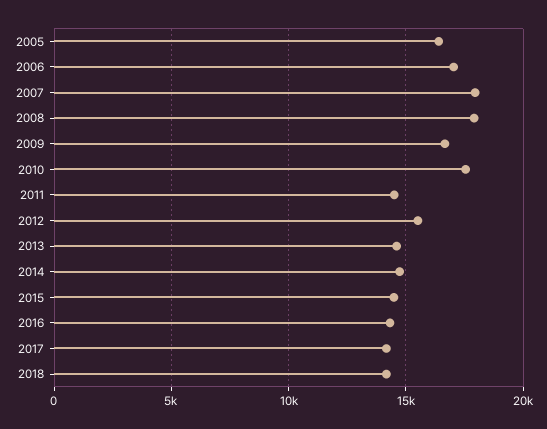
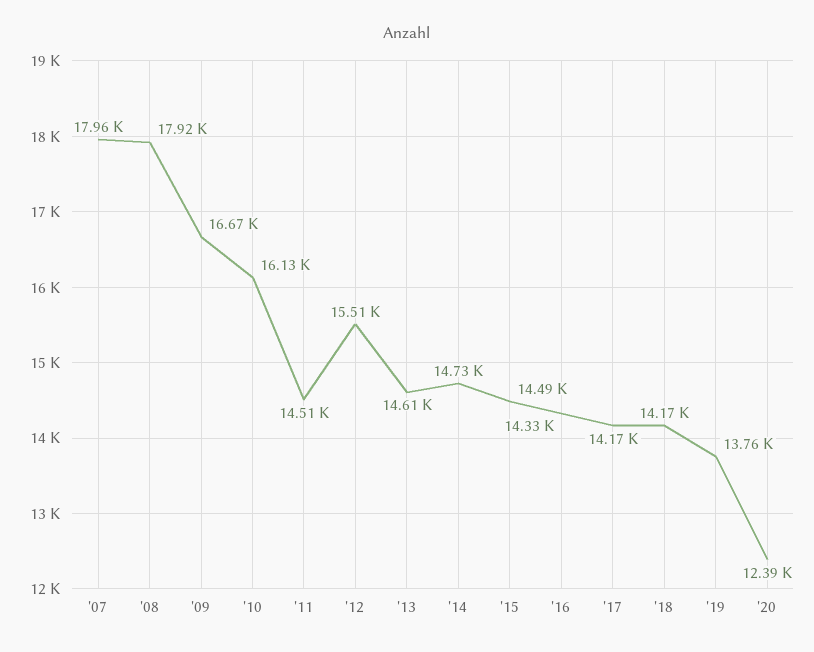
2005: 16500 -> none
2006: 17000 -> none
2010: 17500 -> 16130
'19: none -> 13760
'20: none -> 12390

